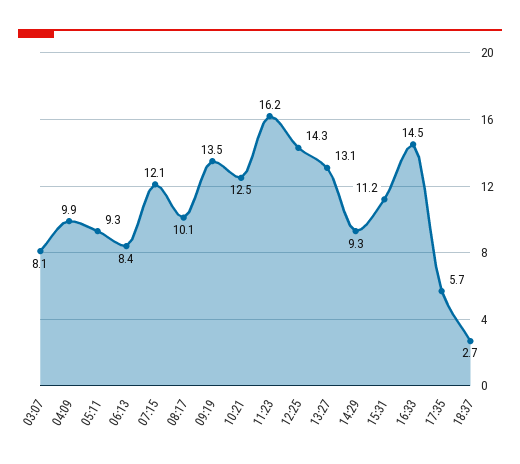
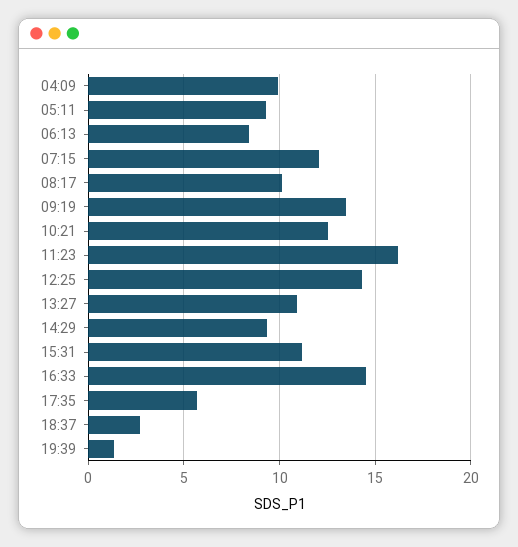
03:07: 8.1 -> none
13:27: 13.1 -> 11
19:39: none -> 1.5

